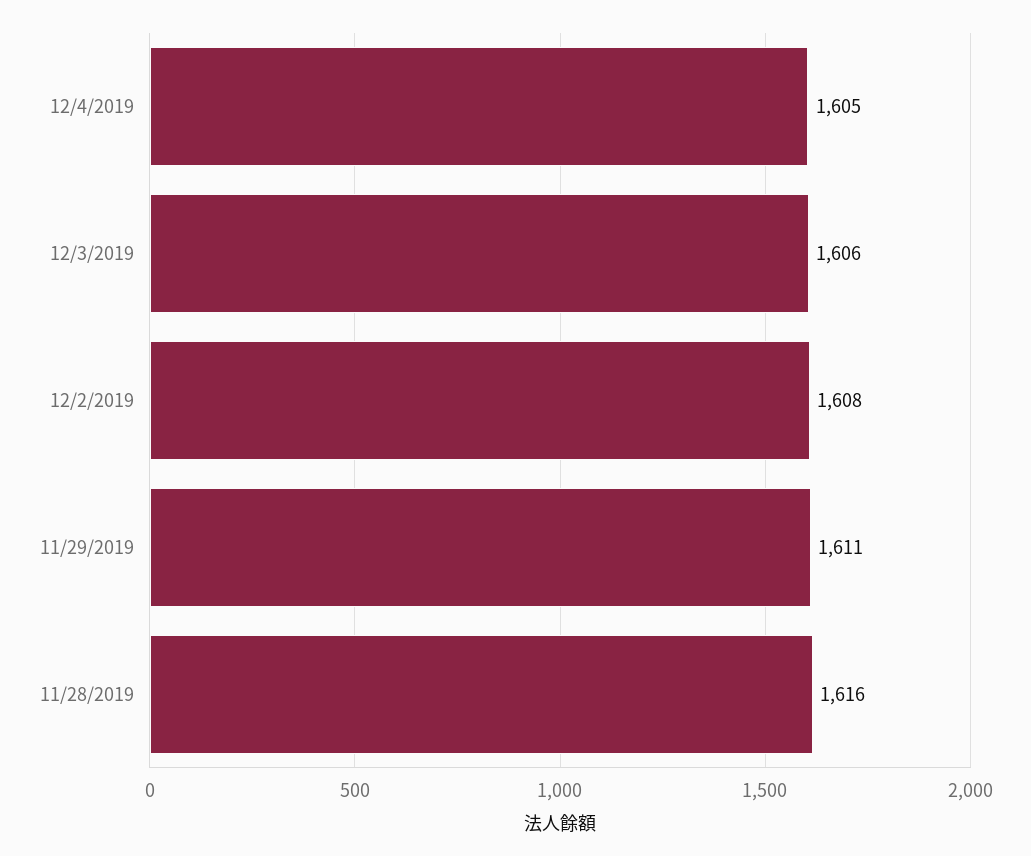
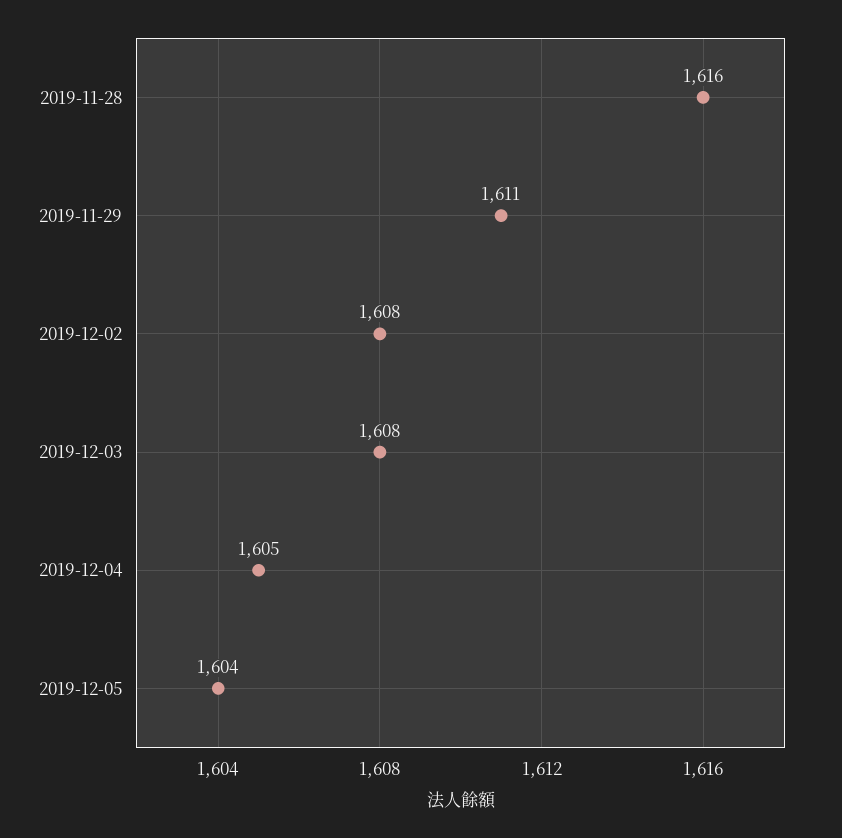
12/3/2019: 1606 -> 1608
2019-12-05: none -> 1604

